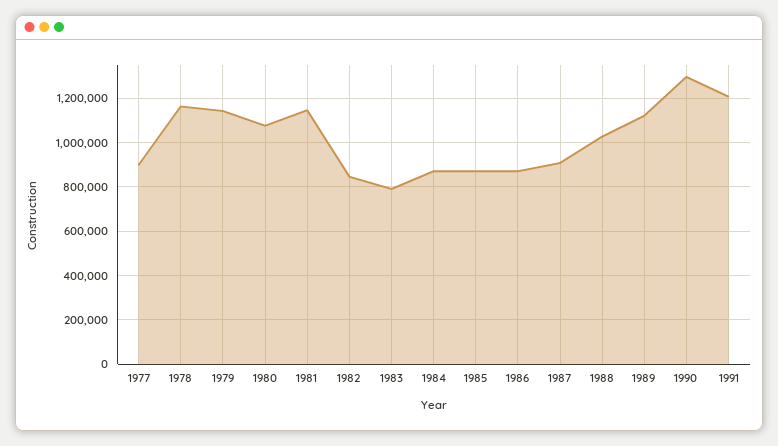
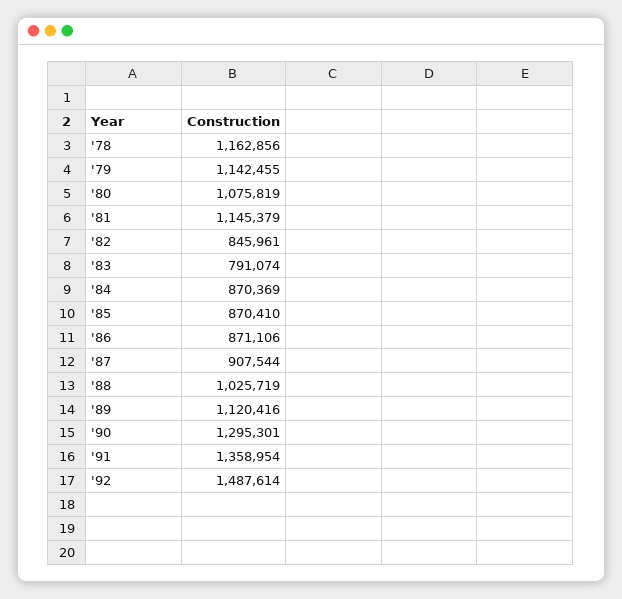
1977: 900000 -> none
1991: 1200000 -> 1358954
'92: none -> 1487614

